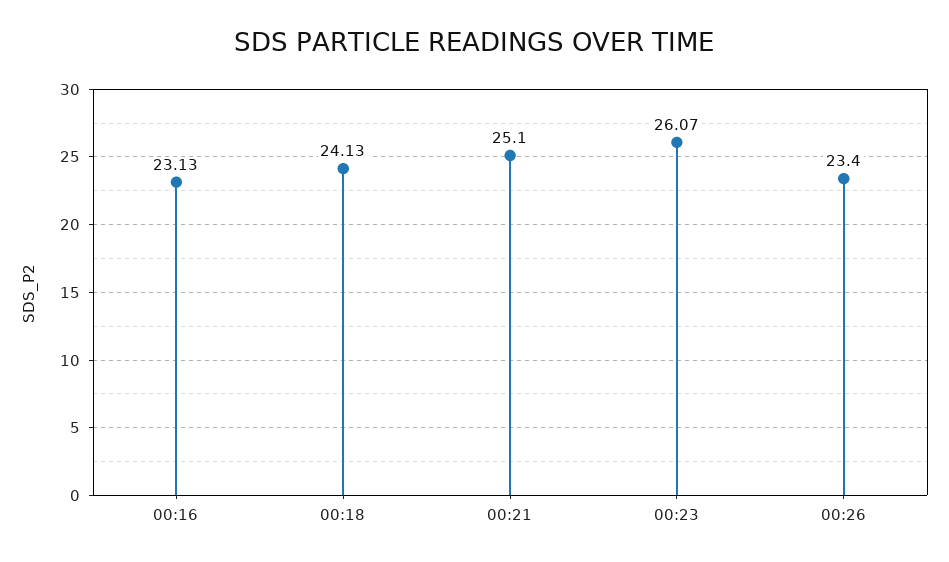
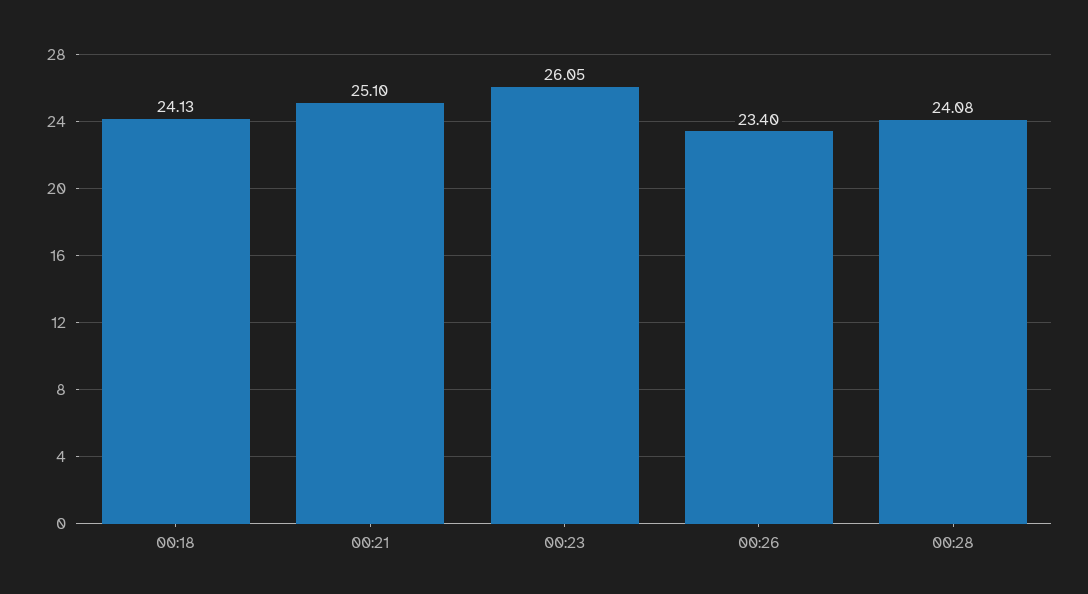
00:16: 23.13 -> none
00:23: 26.07 -> 26.05
00:28: none -> 24.08

